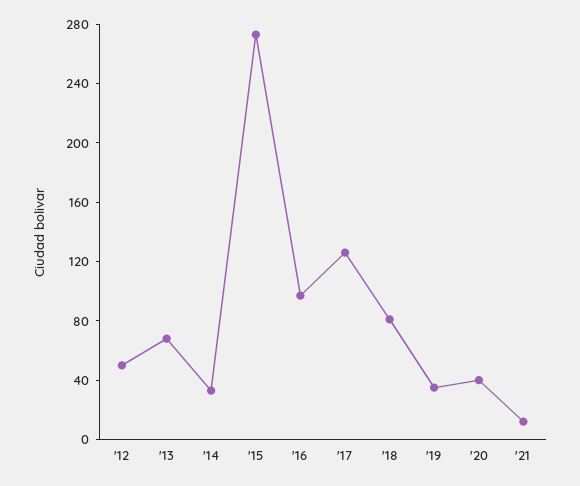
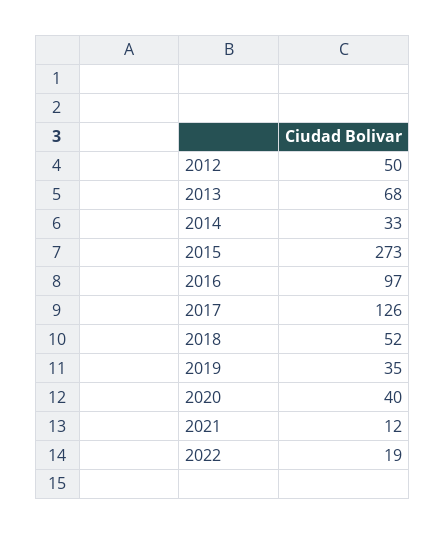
'18: 80 -> 52
2022: none -> 19

